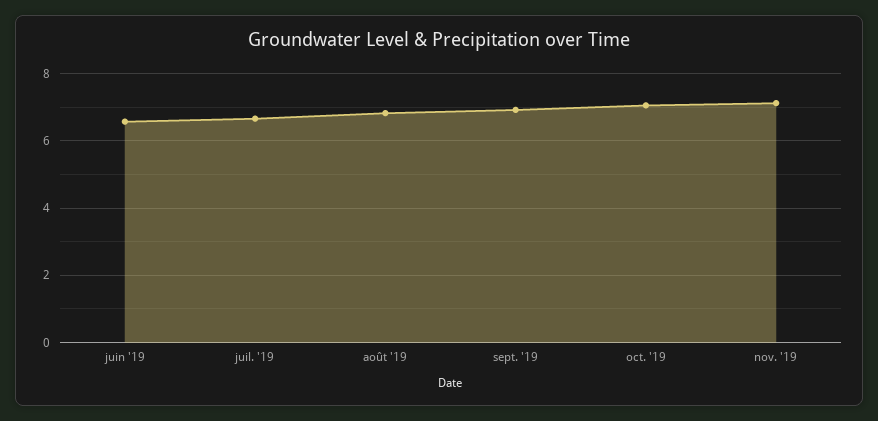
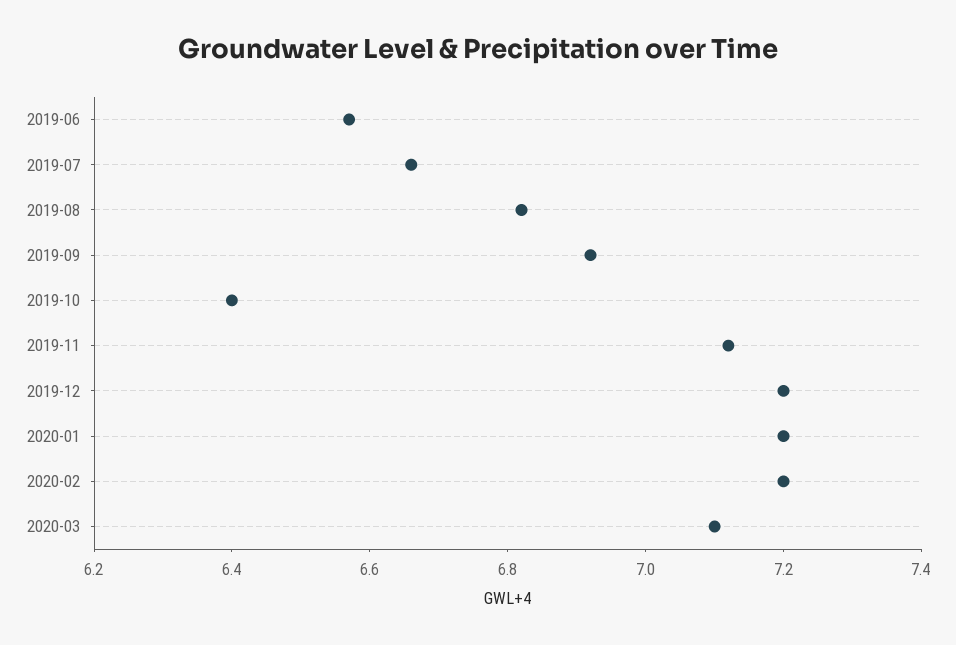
oct. '19: 7 -> 6.4
2019-12: none -> 7.2
2020-01: none -> 7.2
2020-02: none -> 7.2
2020-03: none -> 7.1

